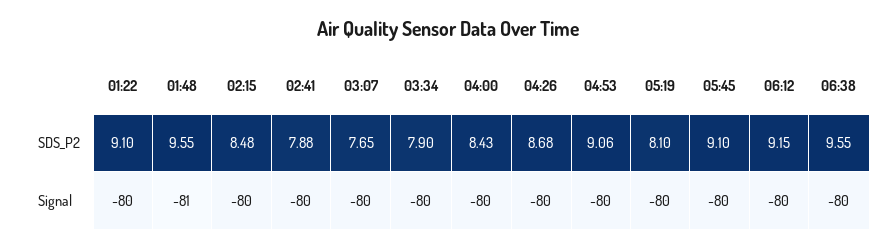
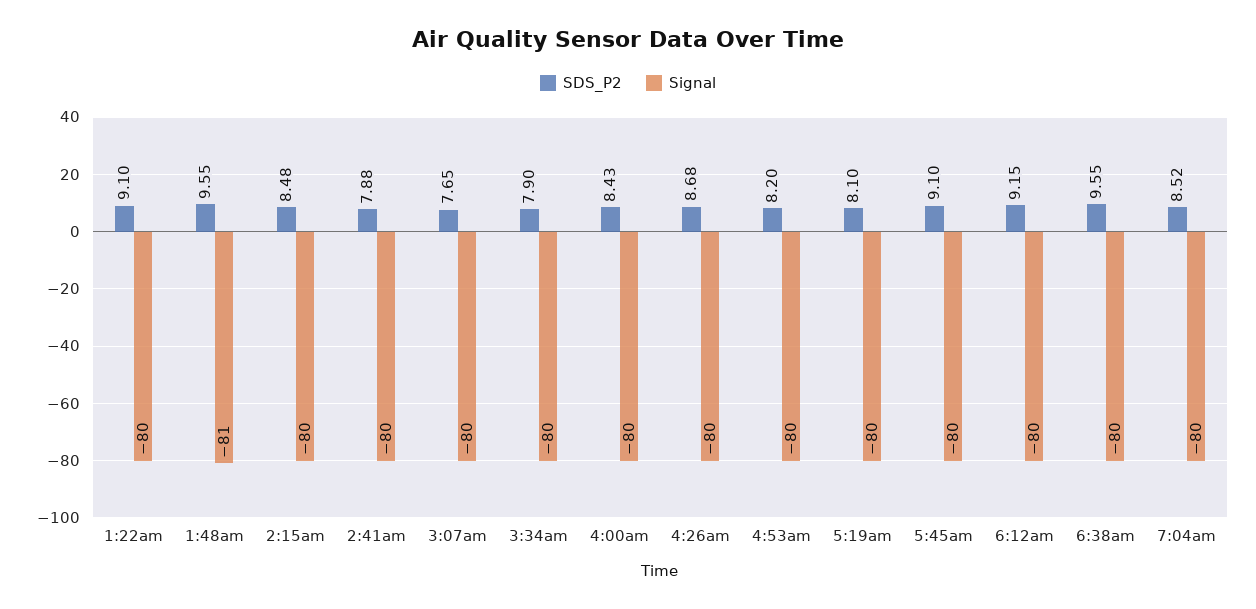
SDS_P2, 04:53: 9.06 -> 8.2
SDS_P2, 7:04am: none -> 8.52
Signal, 7:04am: none -> -80

